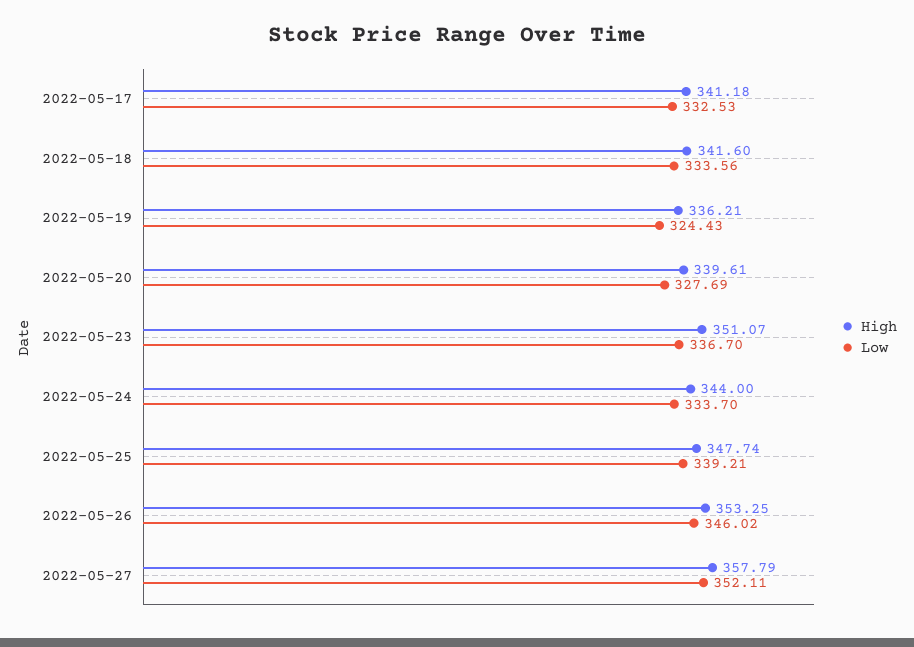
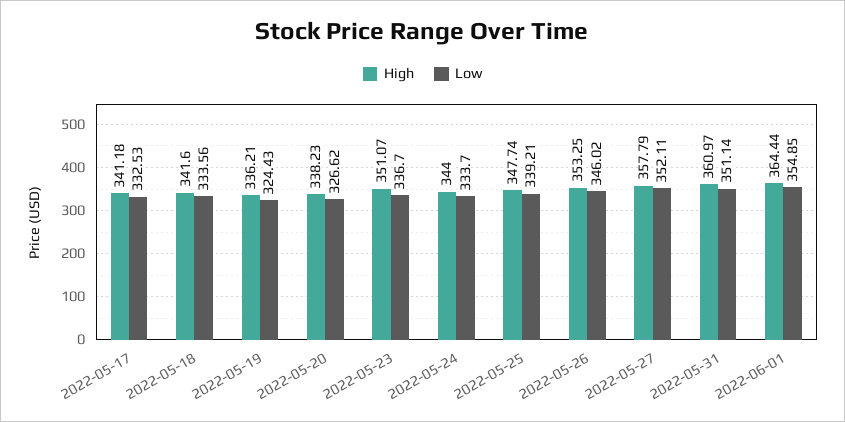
High, 2022-05-20: 339.61 -> 338.23
Low, 2022-05-20: 327.69 -> 326.62
High, 2022-05-31: none -> 360.97
Low, 2022-05-31: none -> 351.14
High, 2022-06-01: none -> 364.44
Low, 2022-06-01: none -> 354.85

